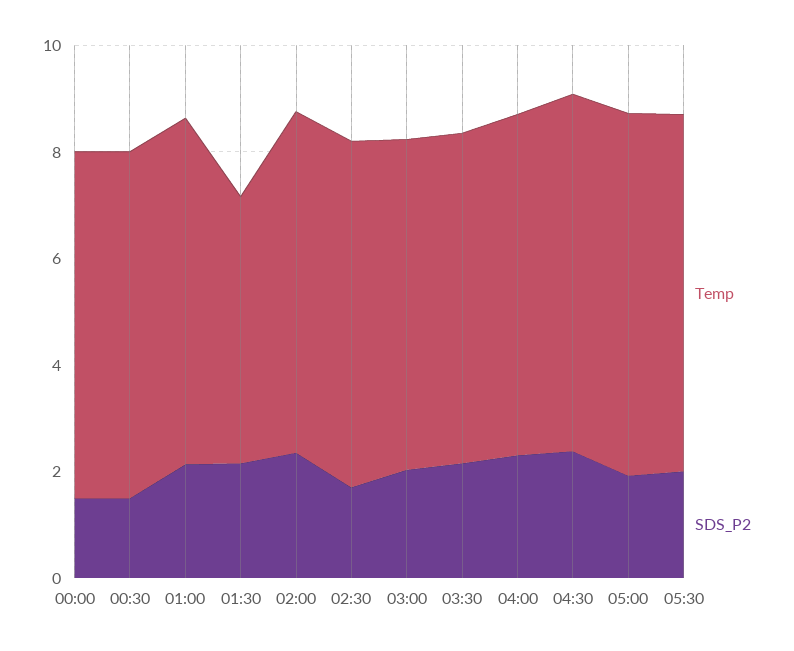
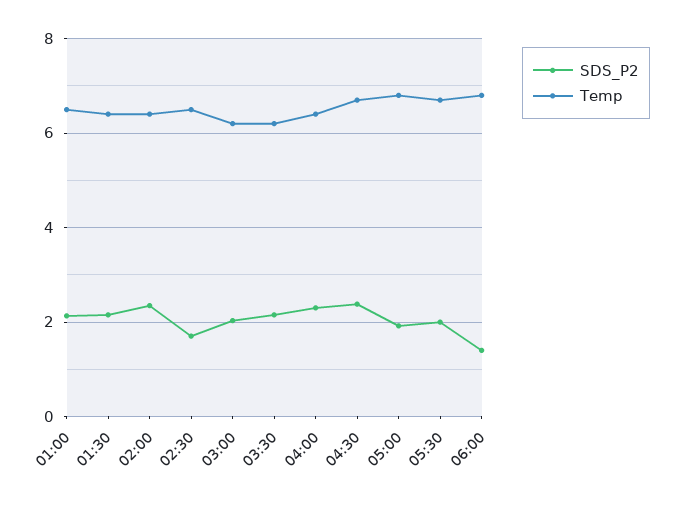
Temp, 00:00: 6.5 -> none
SDS_P2, 00:00: 1.5 -> none
Temp, 00:30: 6.5 -> none
SDS_P2, 00:30: 1.5 -> none
Temp, 01:30: 5 -> 6.4
SDS_P2, 06:00: none -> 1.4
Temp, 06:00: none -> 6.8

